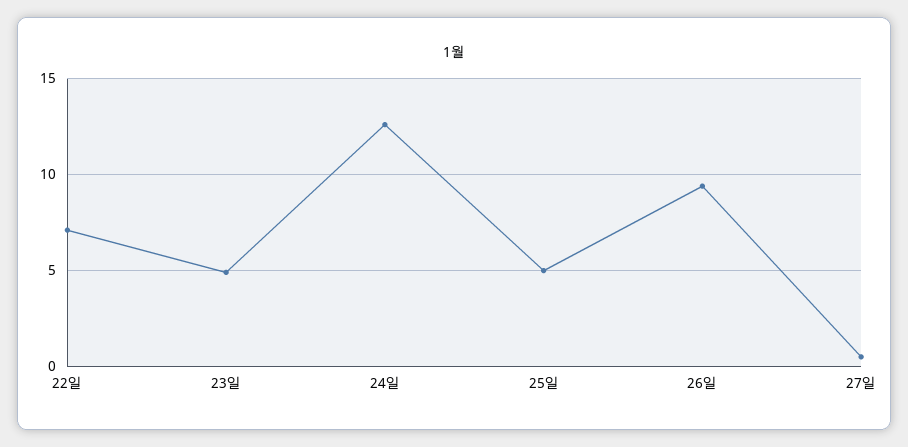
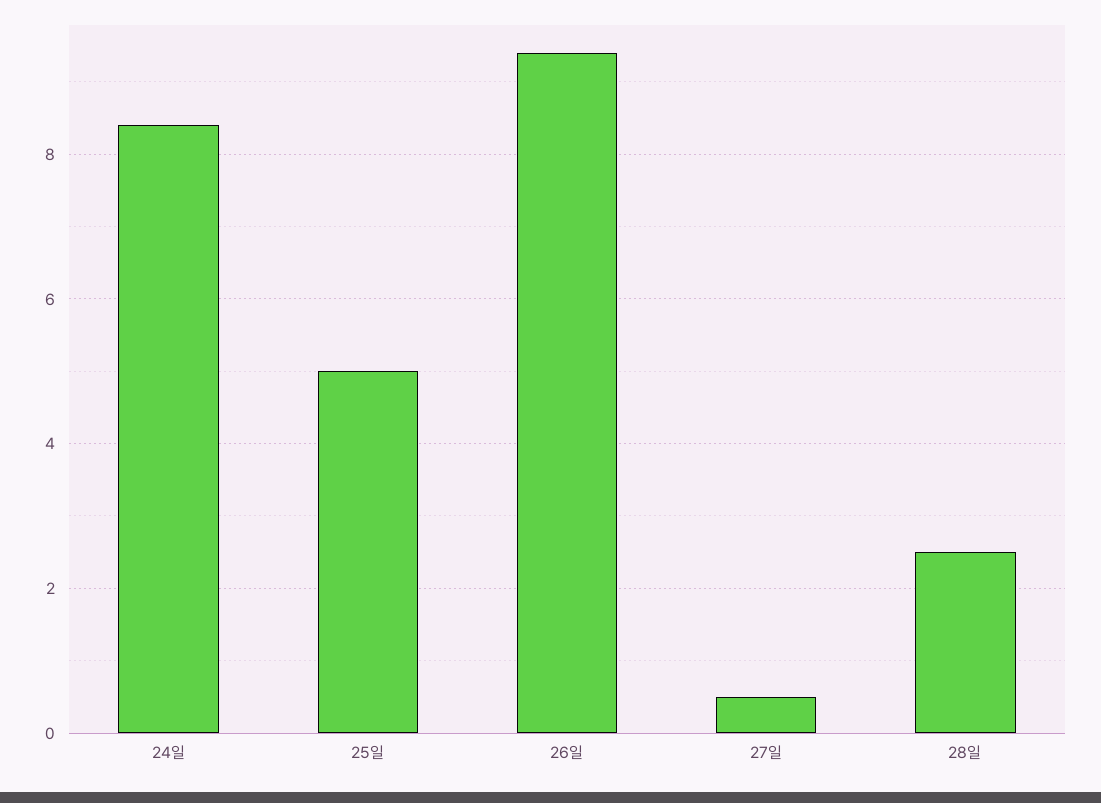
22일: 7 -> none
23일: 5 -> none
24일: 12.5 -> 8.5
28일: none -> 2.5

